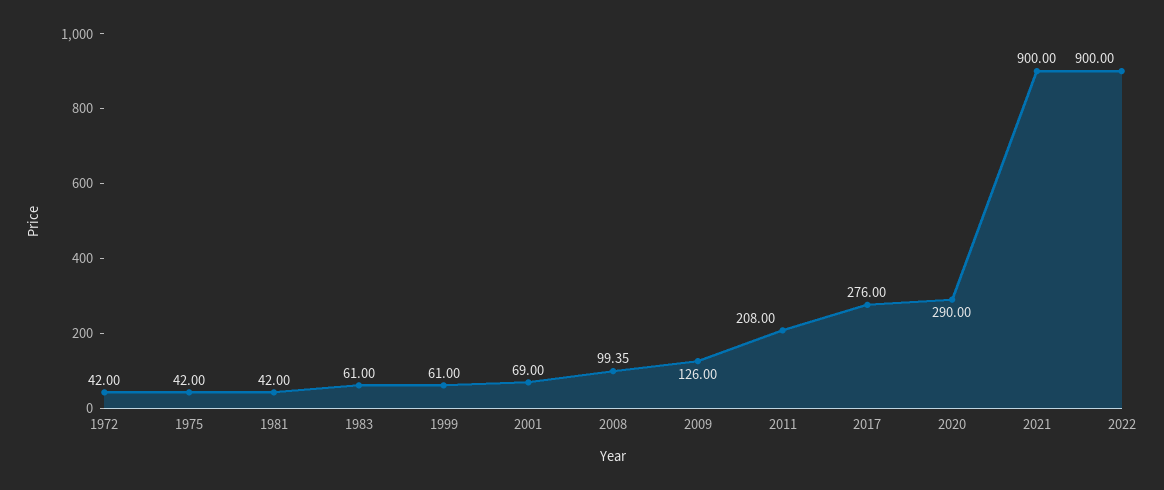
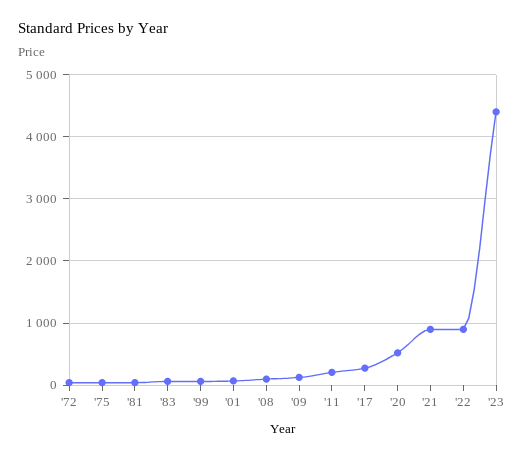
2020: 290 -> 500
'23: none -> 4400

